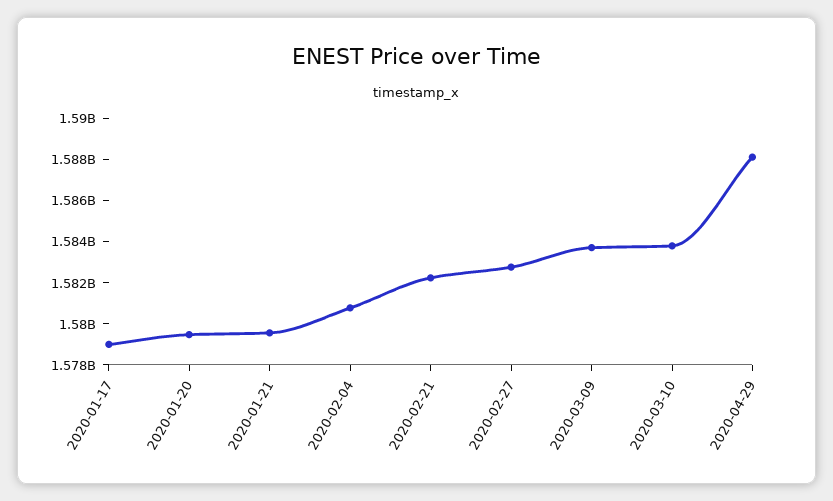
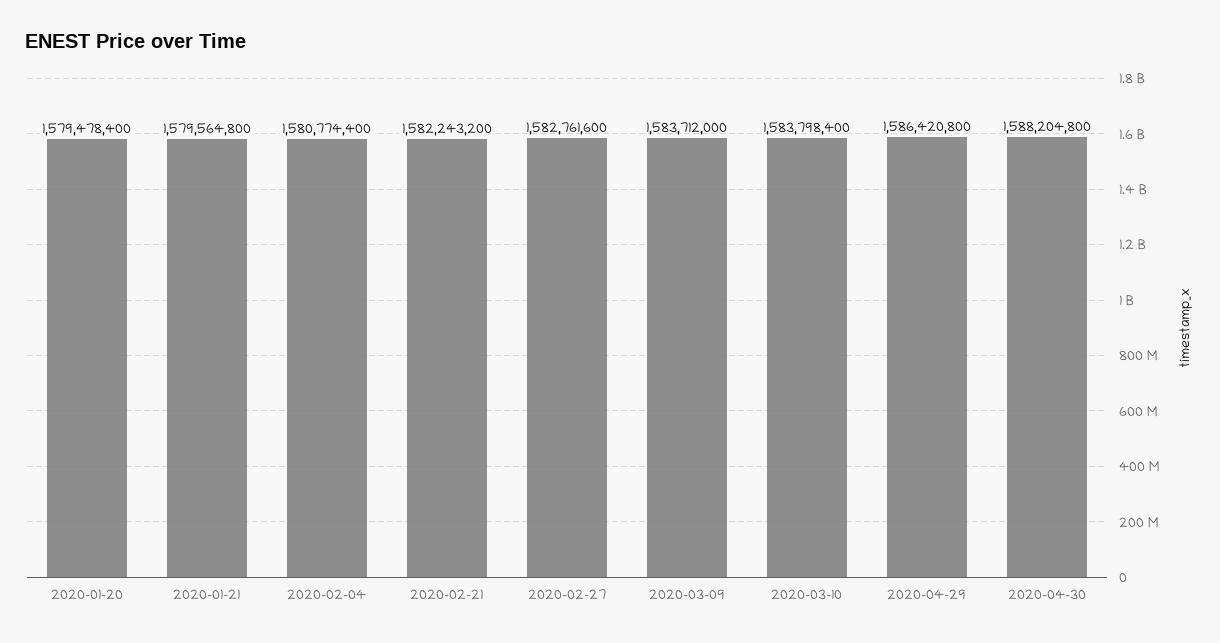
2020-01-17: 1579000000 -> none
2020-04-29: 1588000000 -> 1586420800
2020-04-30: none -> 1588204800

